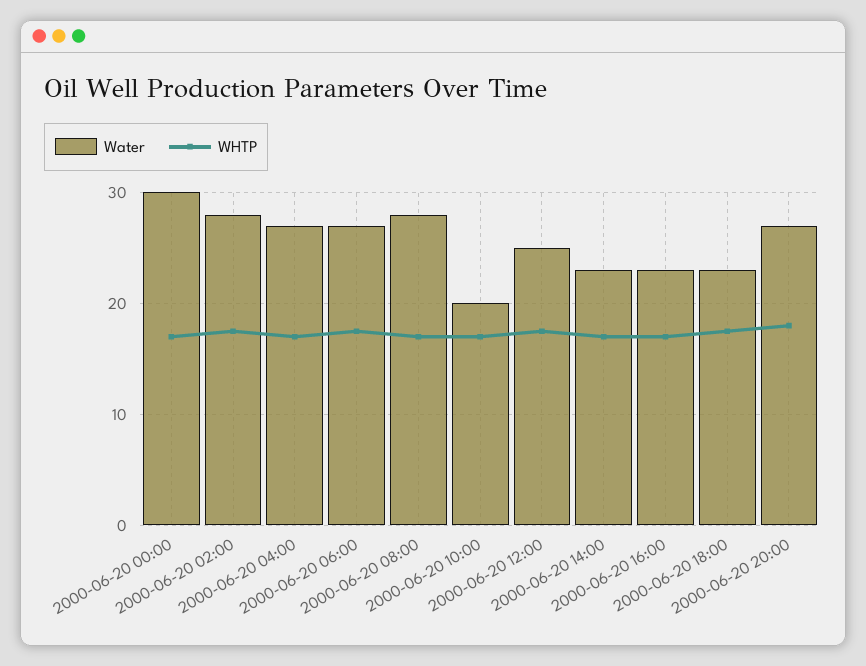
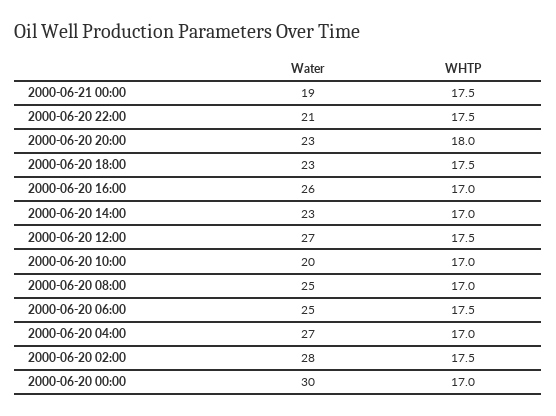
Water, 2000-06-20 06:00: 27 -> 25
Water, 2000-06-20 08:00: 28 -> 25
Water, 2000-06-20 12:00: 25 -> 27
Water, 2000-06-20 16:00: 23 -> 26
Water, 2000-06-20 20:00: 27 -> 23
Water, 2000-06-21 00:00: none -> 19
WHTP, 2000-06-21 00:00: none -> 17.5
Water, 2000-06-20 22:00: none -> 21
WHTP, 2000-06-20 22:00: none -> 17.5

